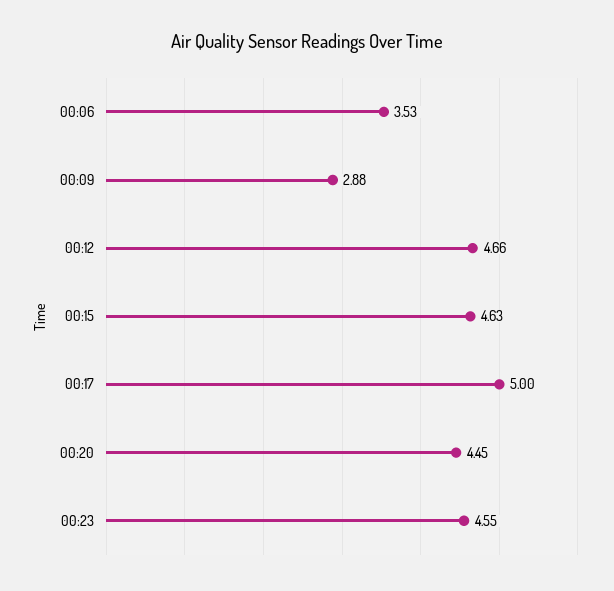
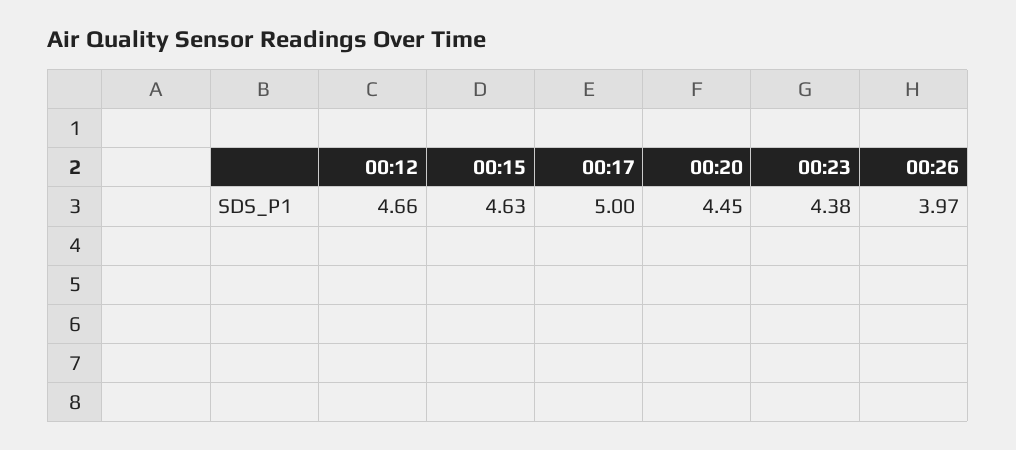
00:06: 3.53 -> none
00:09: 2.88 -> none
00:23: 4.55 -> 4.38
00:26: none -> 3.97

